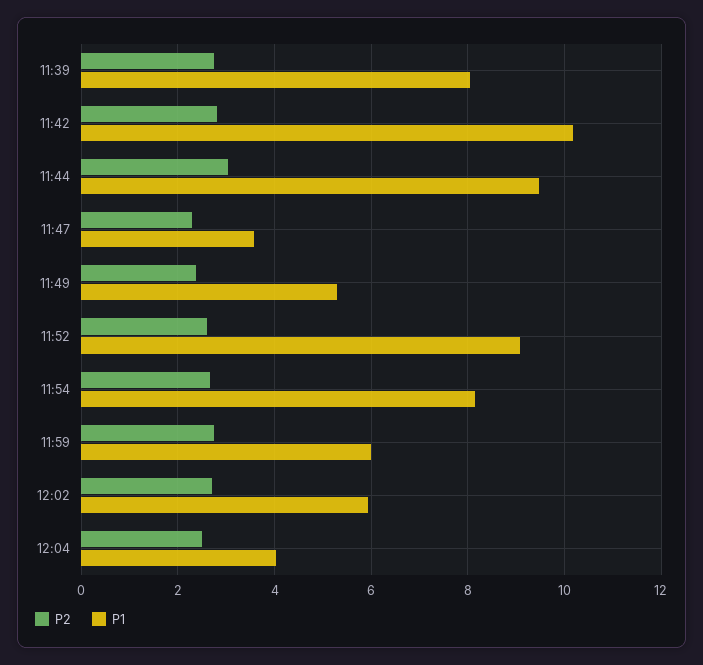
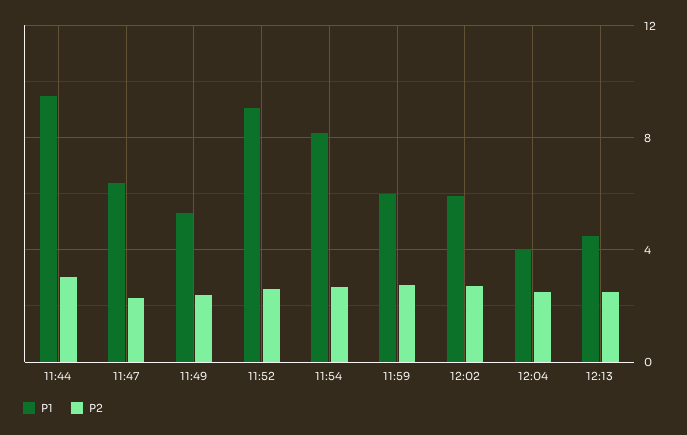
P2, 11:39: 2.8 -> none
P1, 11:39: 8 -> none
P2, 11:42: 2.8 -> none
P1, 11:42: 10.2 -> none
P1, 11:47: 3.6 -> 6.5
P1, 12:13: none -> 4.5
P2, 12:13: none -> 2.5

